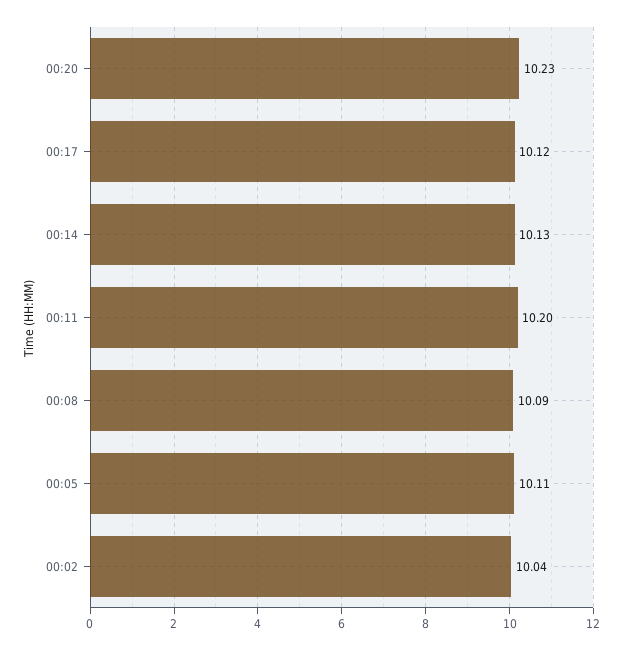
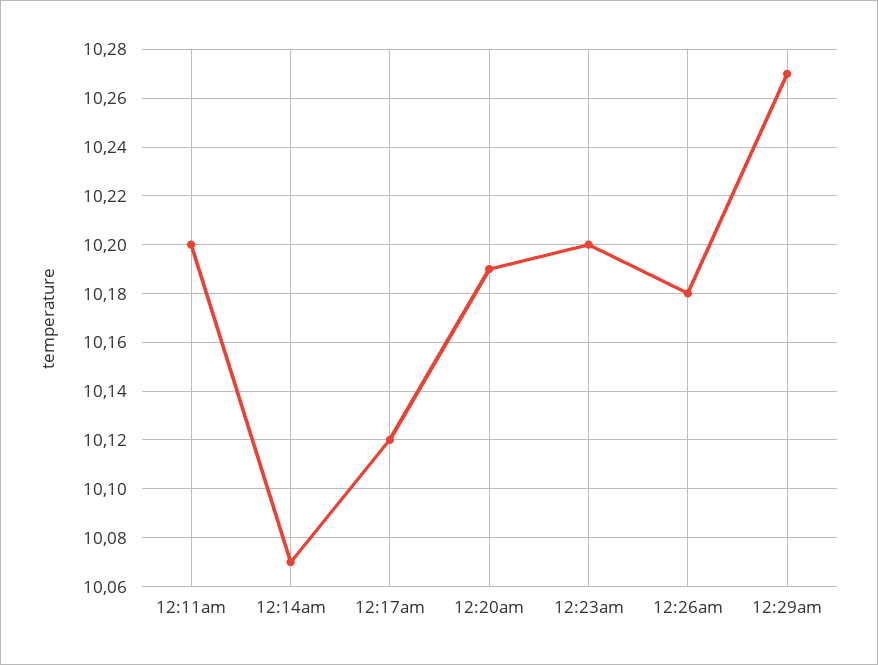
00:20: 10.23 -> 10.19
00:14: 10.13 -> 10.07
00:08: 10.09 -> none
00:05: 10.11 -> none
00:02: 10.04 -> none
12:23am: none -> 10.2
12:26am: none -> 10.18
12:29am: none -> 10.27

